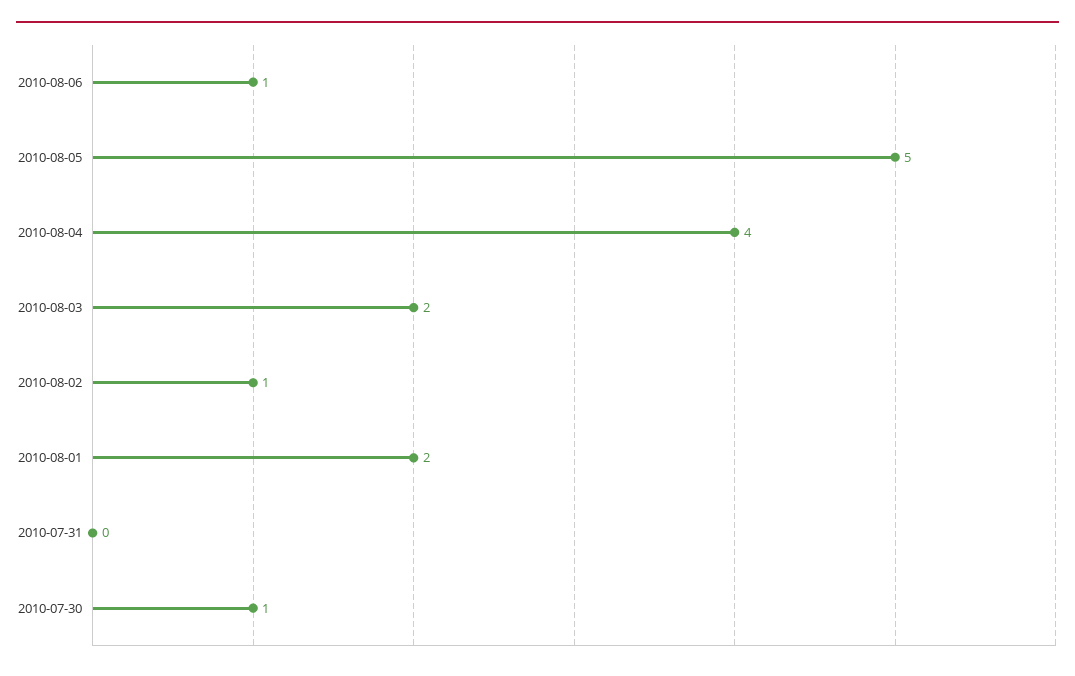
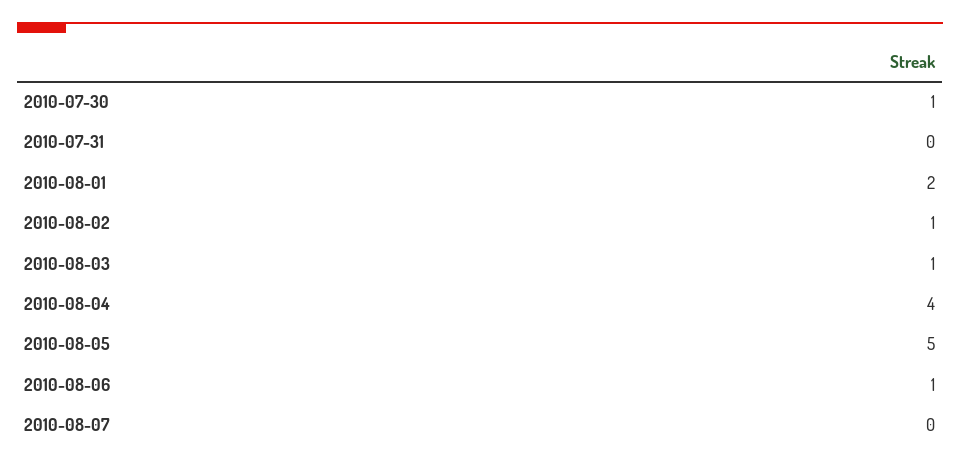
2010-08-03: 2 -> 1
2010-08-07: none -> 0

